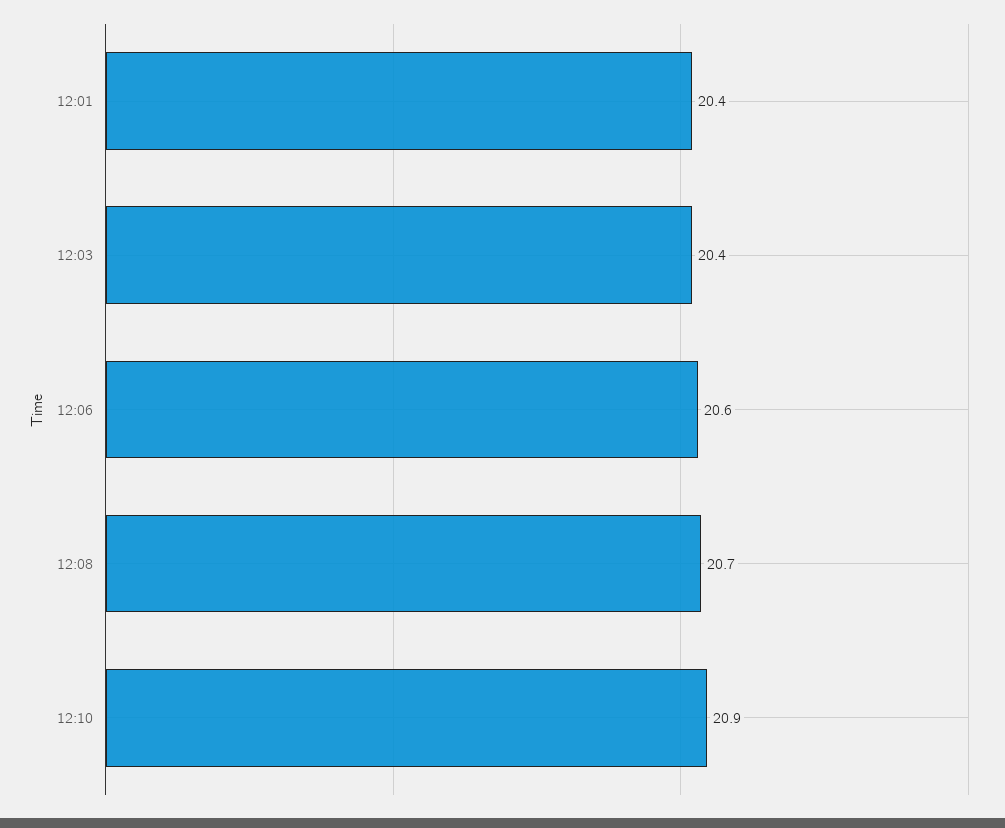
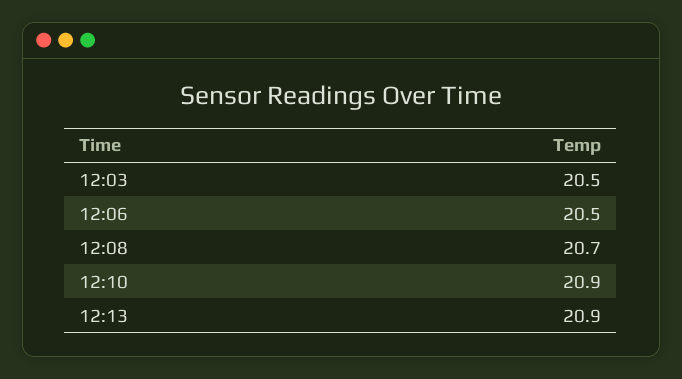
12:01: 20.4 -> none
12:03: 20.4 -> 20.5
12:06: 20.6 -> 20.5
12:13: none -> 20.9

